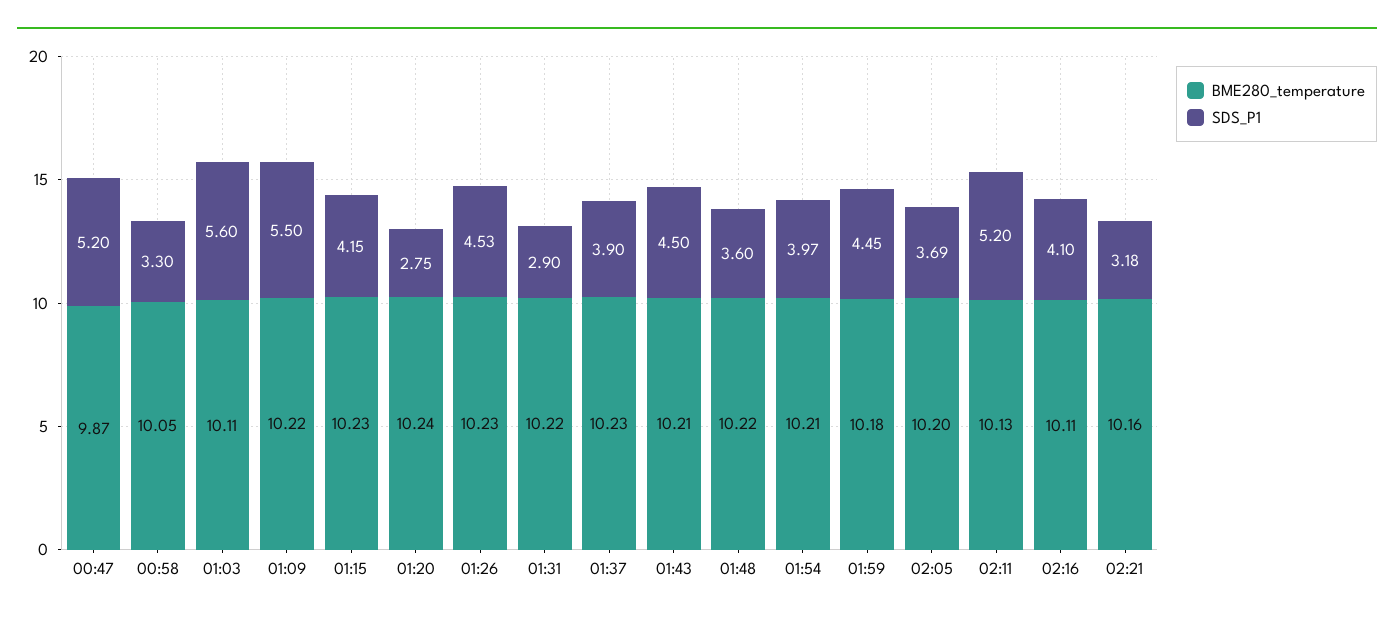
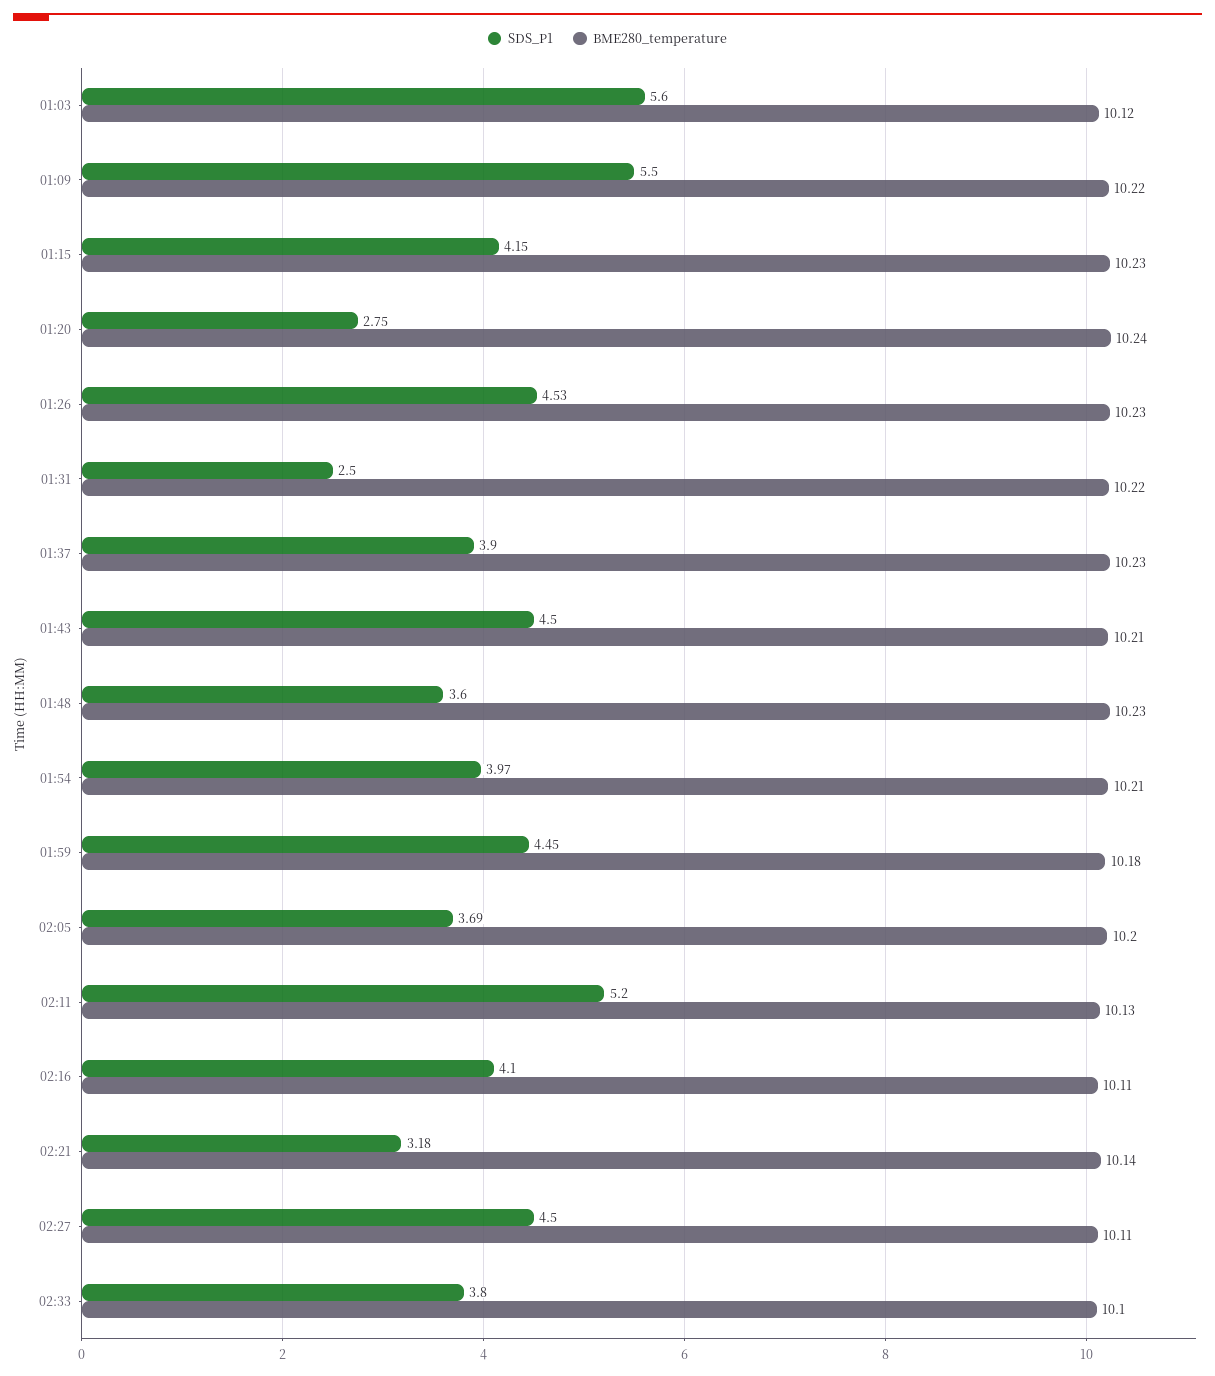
BME280_temperature, 00:47: 9.87 -> none
SDS_P1, 00:47: 5.2 -> none
BME280_temperature, 00:58: 10.05 -> none
SDS_P1, 00:58: 3.3 -> none
BME280_temperature, 01:03: 10.11 -> 10.12
SDS_P1, 01:31: 2.9 -> 2.5
BME280_temperature, 01:48: 10.22 -> 10.23
BME280_temperature, 02:21: 10.16 -> 10.14
SDS_P1, 02:27: none -> 4.5
BME280_temperature, 02:27: none -> 10.11
SDS_P1, 02:33: none -> 3.8
BME280_temperature, 02:33: none -> 10.1

